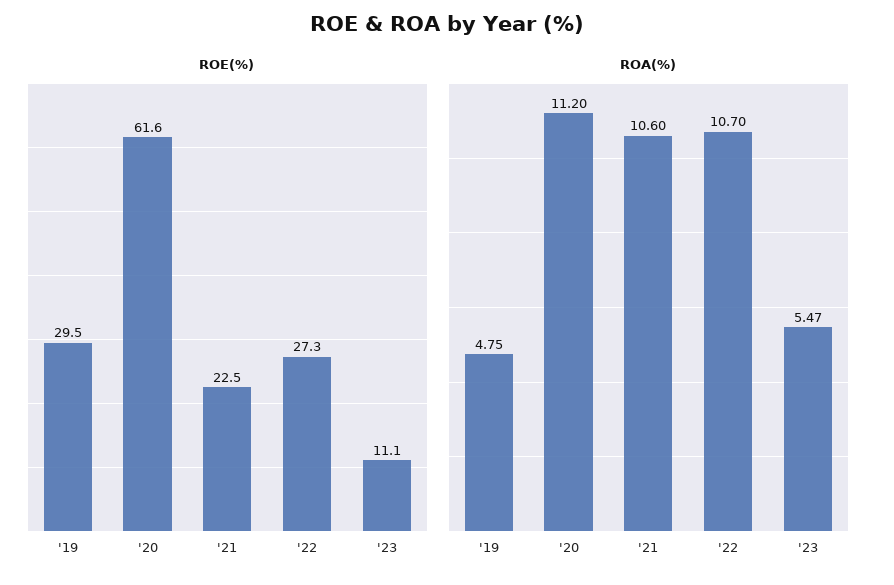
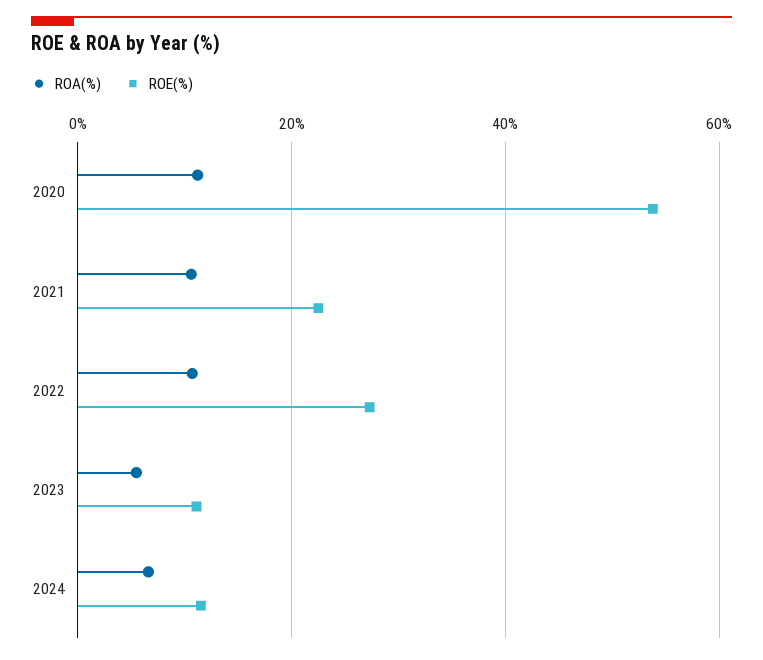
ROE(%), '19: 29.5 -> none
ROE(%), '20: 61.6 -> 54
ROA(%), '19: 4.75 -> none
ROA(%), 2024: none -> 6
ROE(%), 2024: none -> 12

